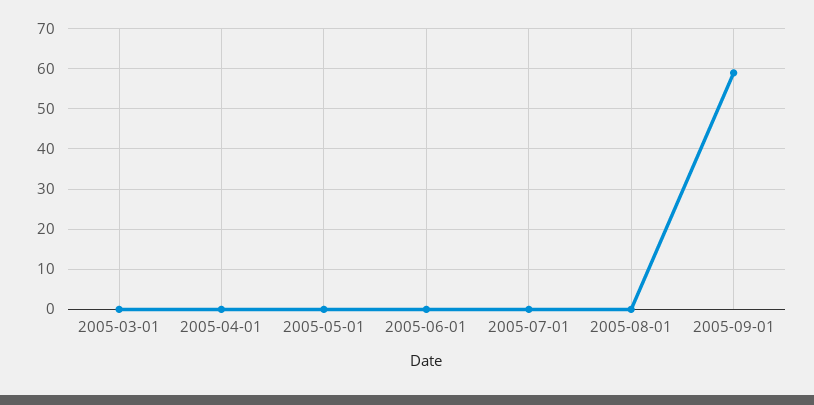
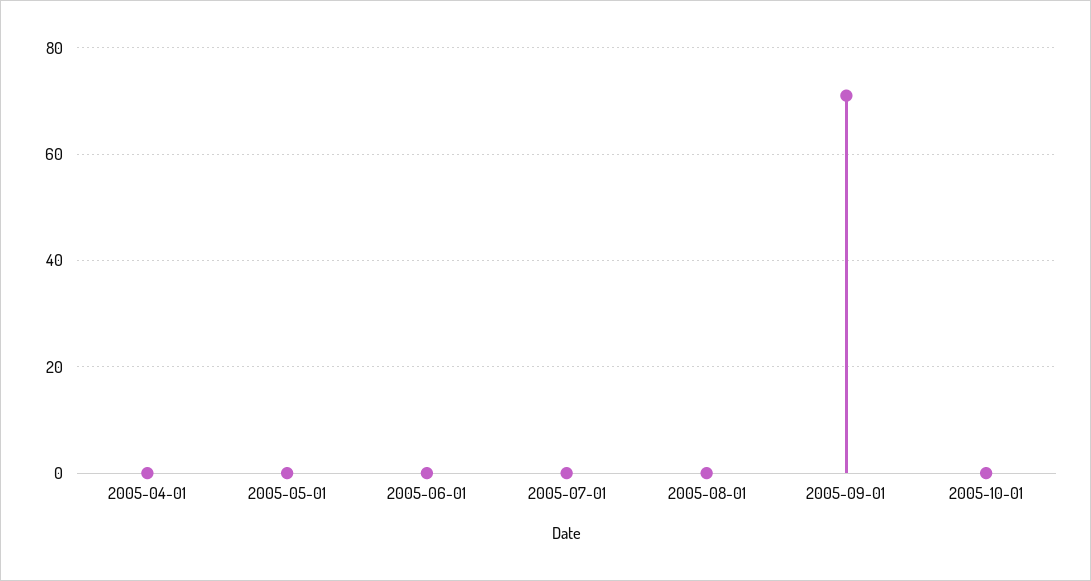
2005-03-01: 0 -> none
2005-09-01: 60 -> 70
2005-10-01: none -> 0

